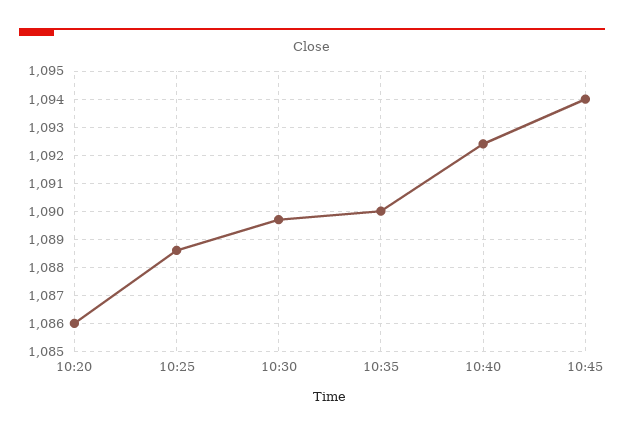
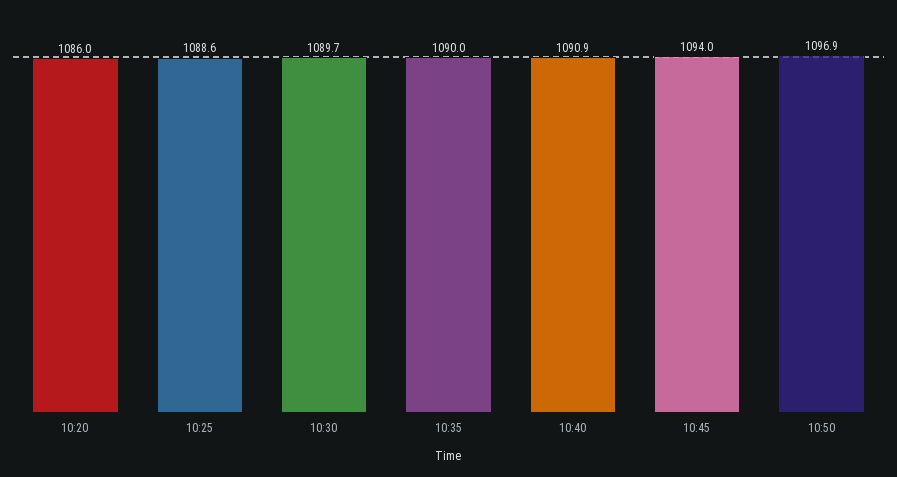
10:40: 1092.5 -> 1090.9
10:50: none -> 1096.9

